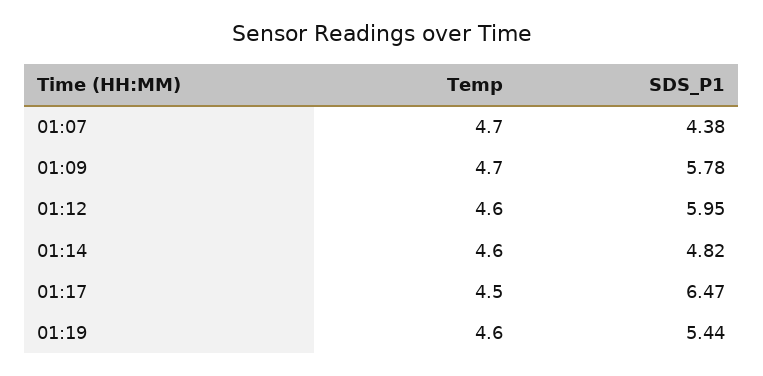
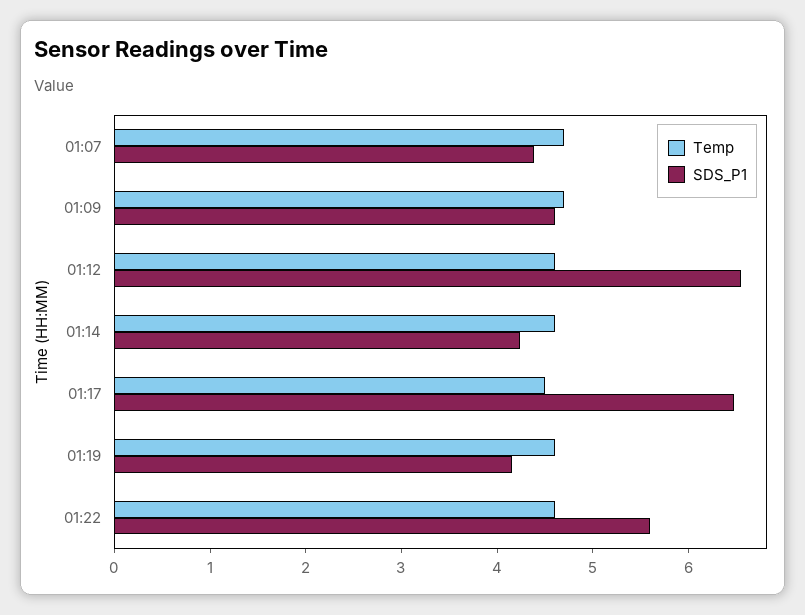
SDS_P1, 01:09: 5.78 -> 4.6
SDS_P1, 01:12: 5.95 -> 6.6
SDS_P1, 01:14: 4.82 -> 4.2
SDS_P1, 01:19: 5.44 -> 4.2
Temp, 01:22: none -> 4.6
SDS_P1, 01:22: none -> 5.6

